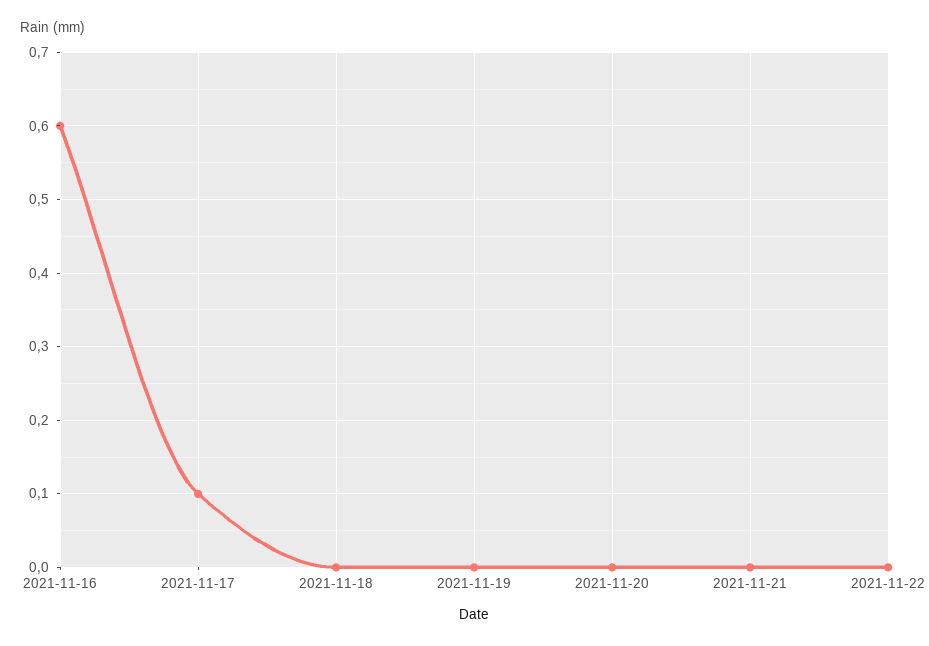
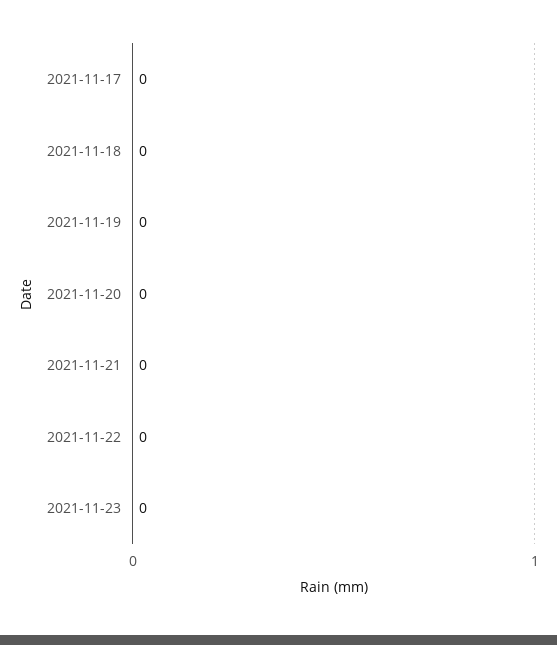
2021-11-16: 0.6 -> none
2021-11-17: 0.1 -> 0
2021-11-23: none -> 0

